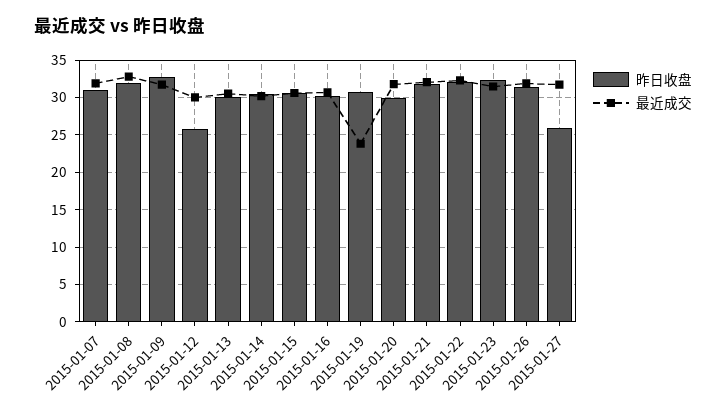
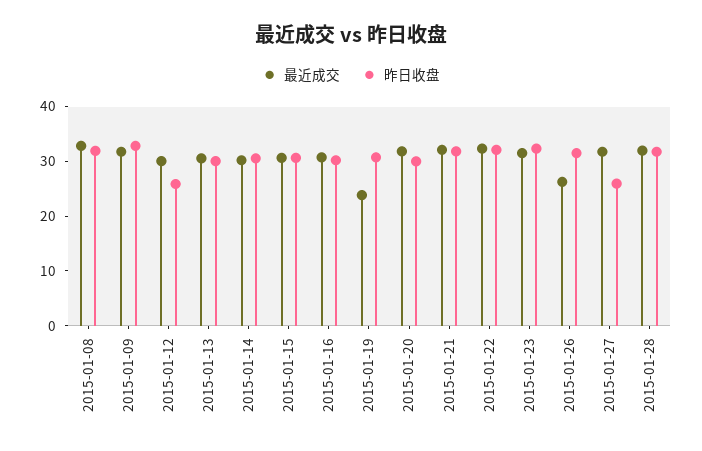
昨日收盘, 2015-01-07: 31 -> none
最近成交, 2015-01-07: 32 -> none
最近成交, 2015-01-26: 32 -> 26
最近成交, 2015-01-28: none -> 32
昨日收盘, 2015-01-28: none -> 32

